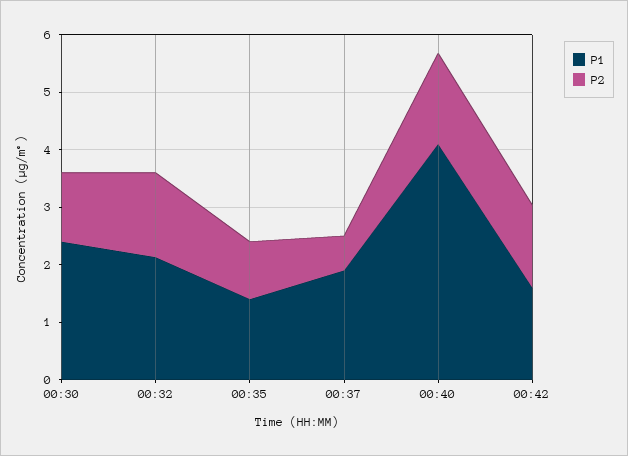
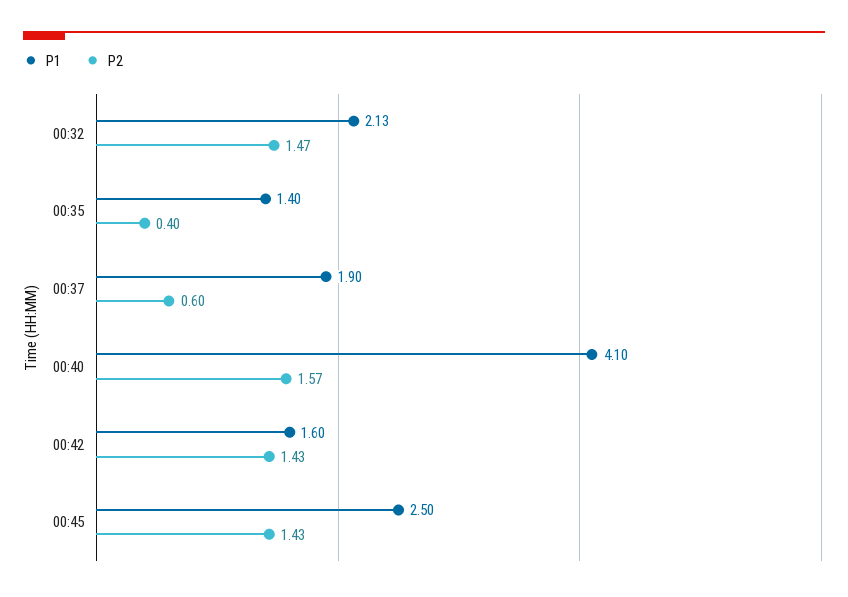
P1, 00:30: 2.4 -> none
P2, 00:30: 1.2 -> none
P2, 00:35: 1 -> 0.4
P1, 00:45: none -> 2.5
P2, 00:45: none -> 1.43

